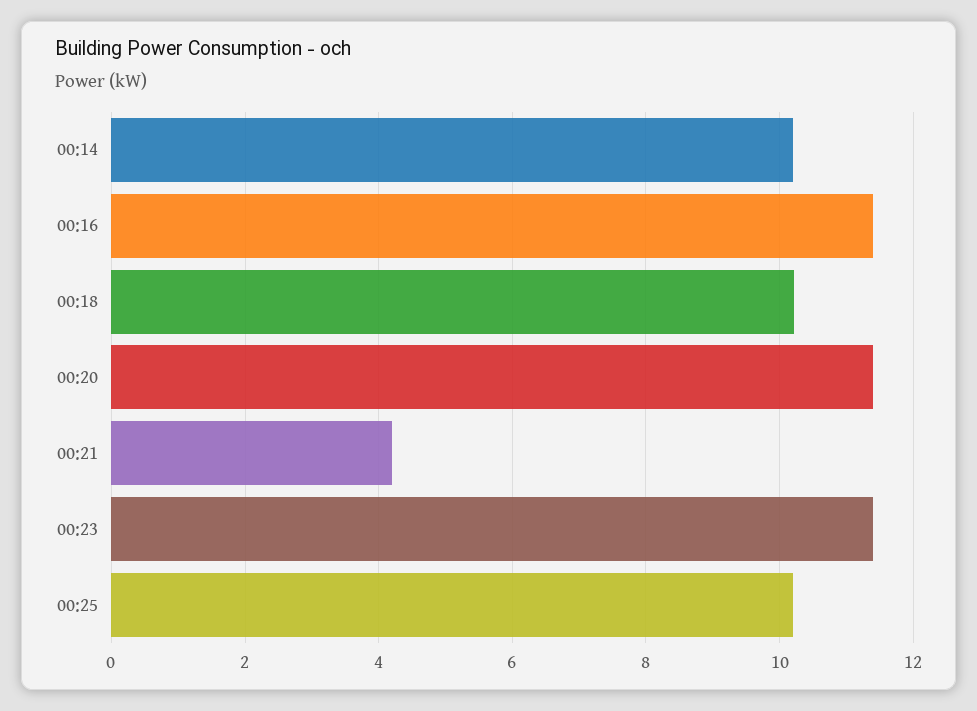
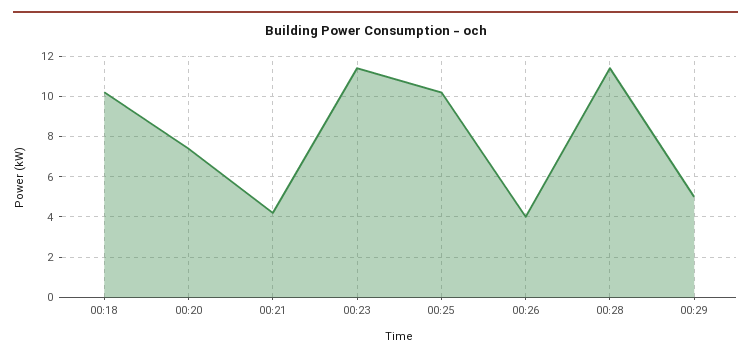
00:14: 10.2 -> none
00:16: 11.4 -> none
00:20: 11.4 -> 7.5
00:26: none -> 4
00:28: none -> 11.5
00:29: none -> 5

